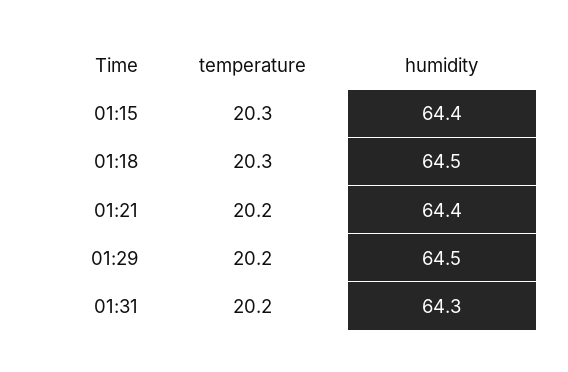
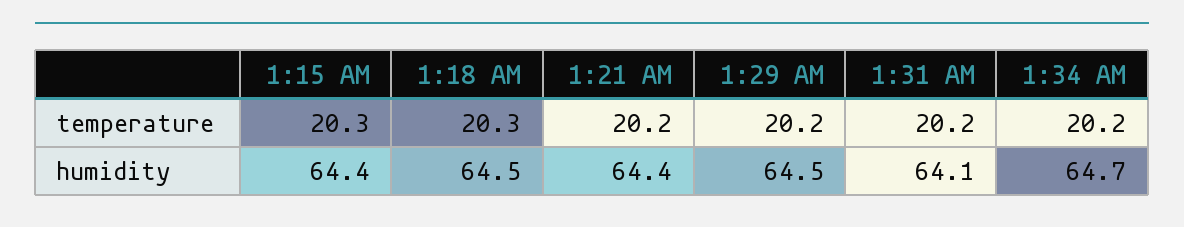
humidity, 01:31: 64.3 -> 64.1
temperature, 1:34 AM: none -> 20.2
humidity, 1:34 AM: none -> 64.7

